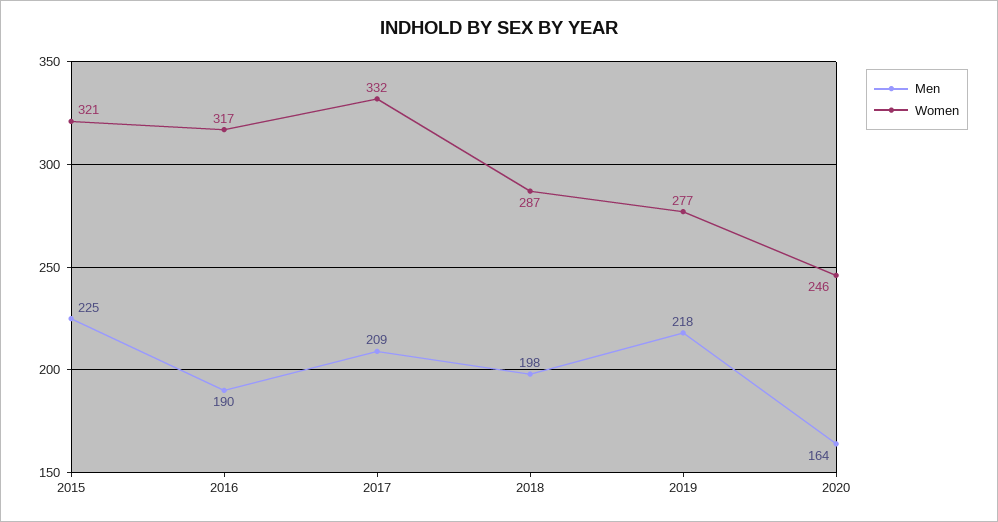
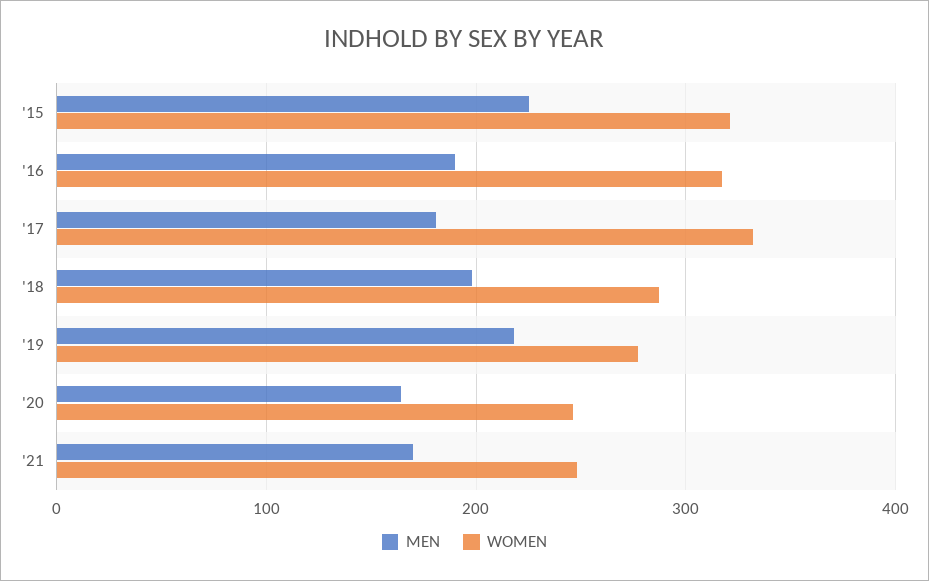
Men, 2017: 209 -> 180
Men, '21: none -> 170
Women, '21: none -> 250

